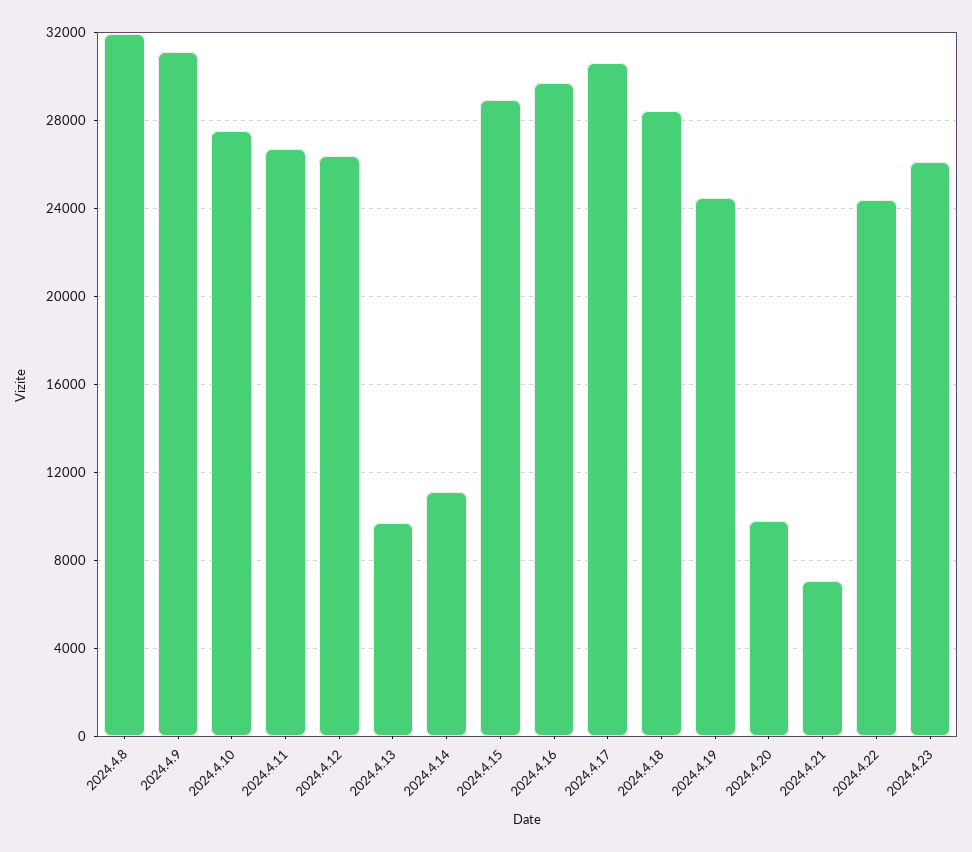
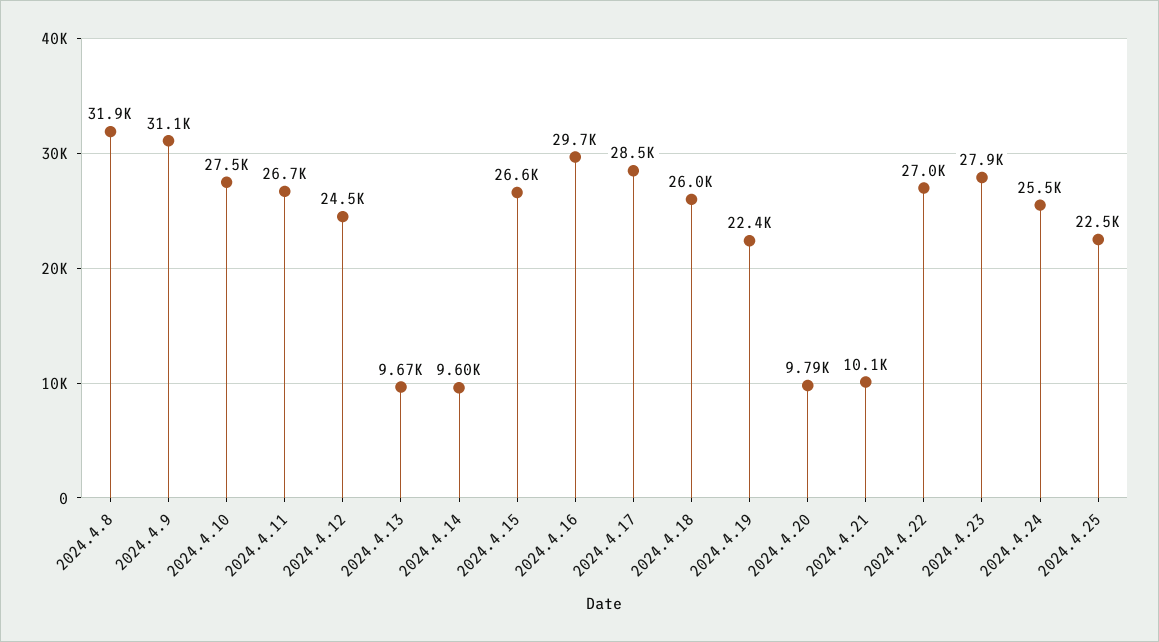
2024.4.12: 26500 -> 24500
2024.4.14: 11000 -> 9600
2024.4.15: 29000 -> 26600
2024.4.17: 30500 -> 28500
2024.4.18: 28500 -> 26000
2024.4.19: 24500 -> 22400
2024.4.21: 7000 -> 10100
2024.4.22: 24500 -> 27000
2024.4.23: 26000 -> 27900
2024.4.24: none -> 25500
2024.4.25: none -> 22500

